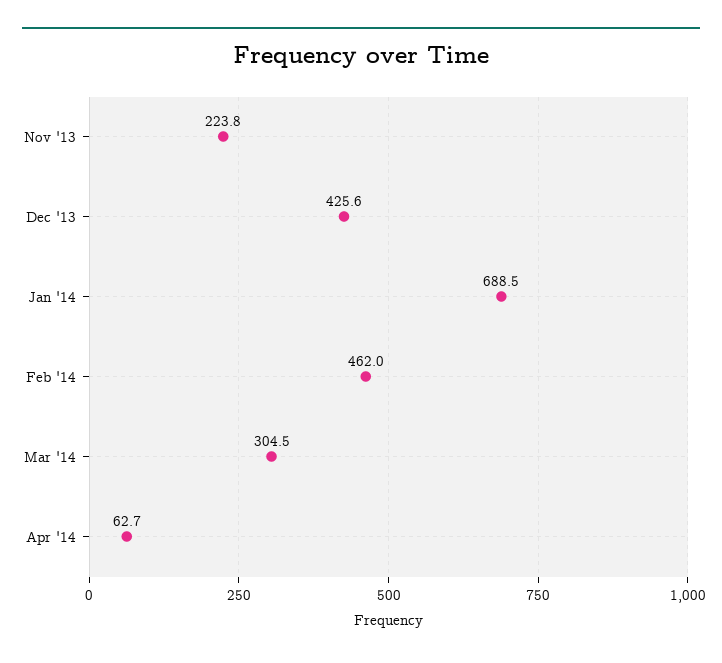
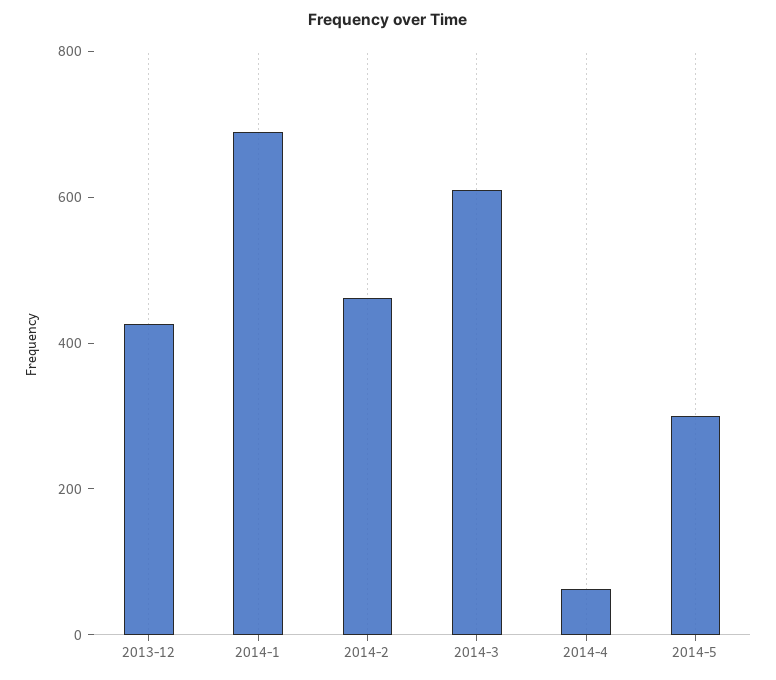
Nov '13: 223.8 -> none
Mar '14: 304.5 -> 600
2014-5: none -> 300

